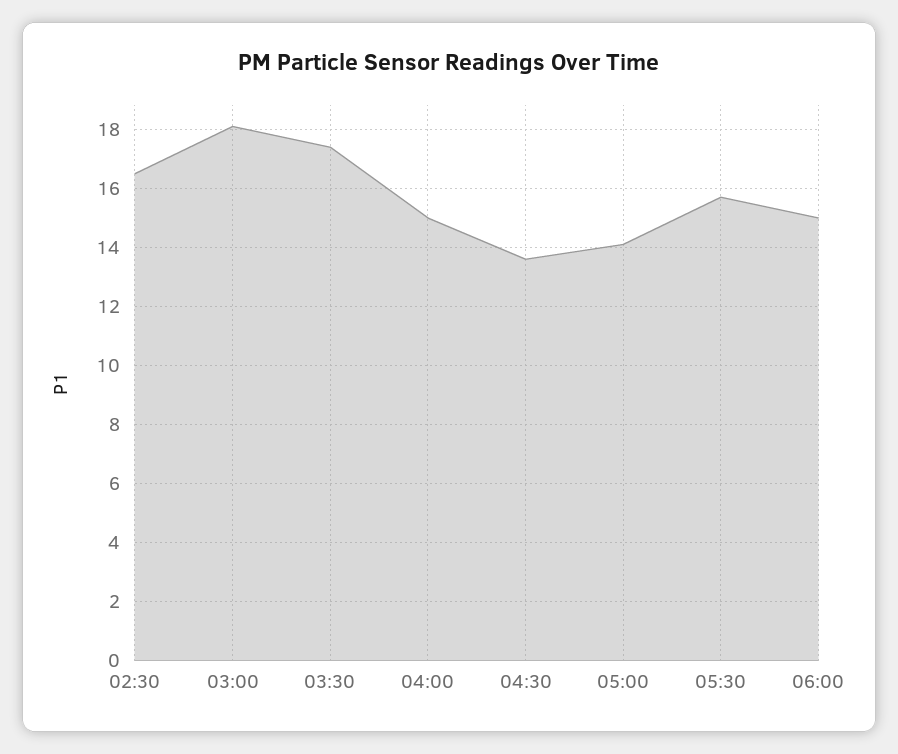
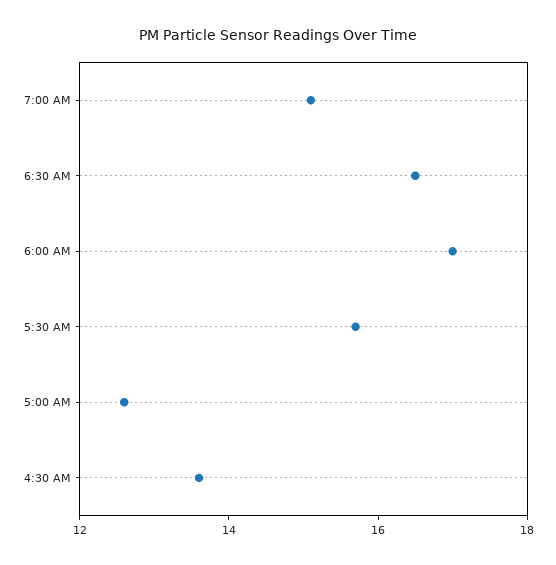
02:30: 16.5 -> none
03:00: 18 -> none
03:30: 17.5 -> none
04:00: 15 -> none
05:00: 14 -> 12.5
06:00: 15 -> 17
7:00 AM: none -> 15
6:30 AM: none -> 16.5

